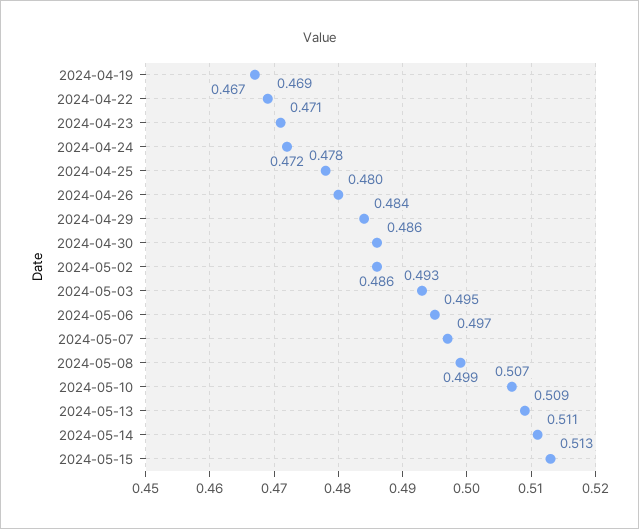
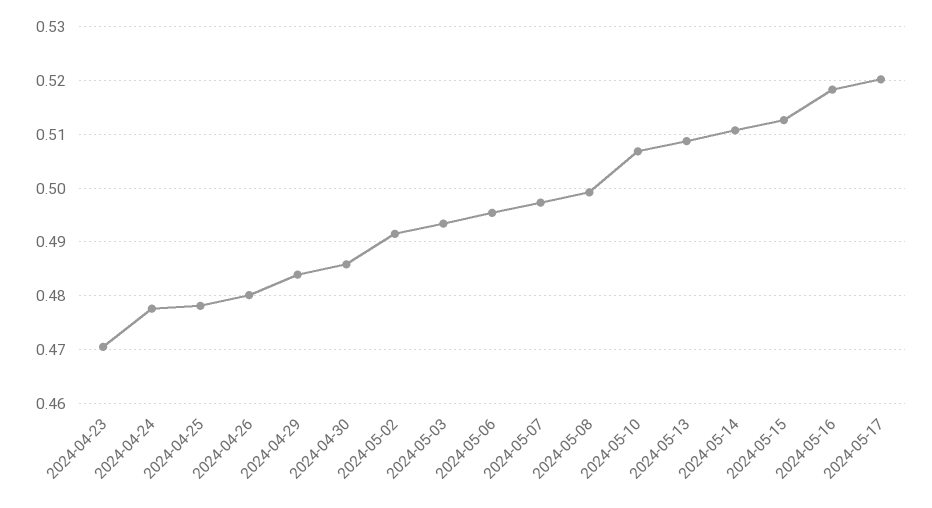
2024-04-19: 0.467 -> none
2024-04-22: 0.469 -> none
2024-04-24: 0.472 -> 0.478
2024-05-02: 0.486 -> 0.492
2024-05-16: none -> 0.518
2024-05-17: none -> 0.52

